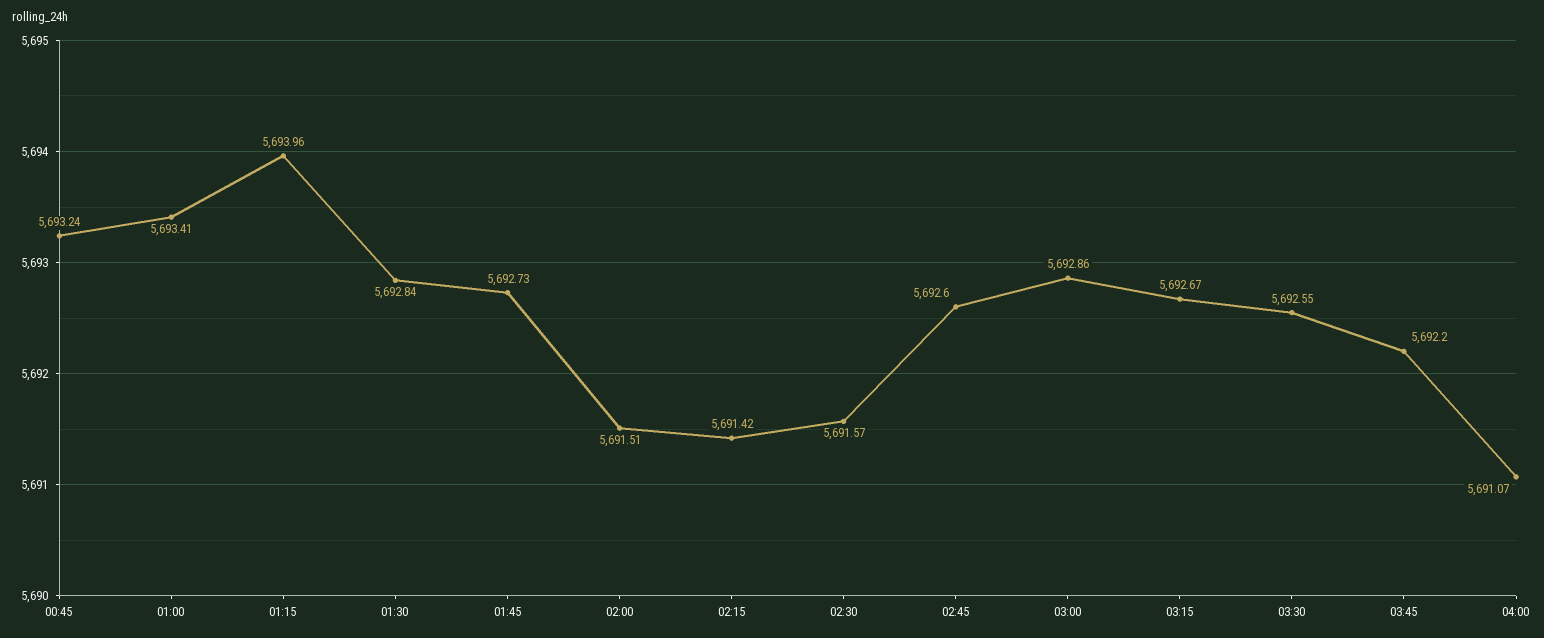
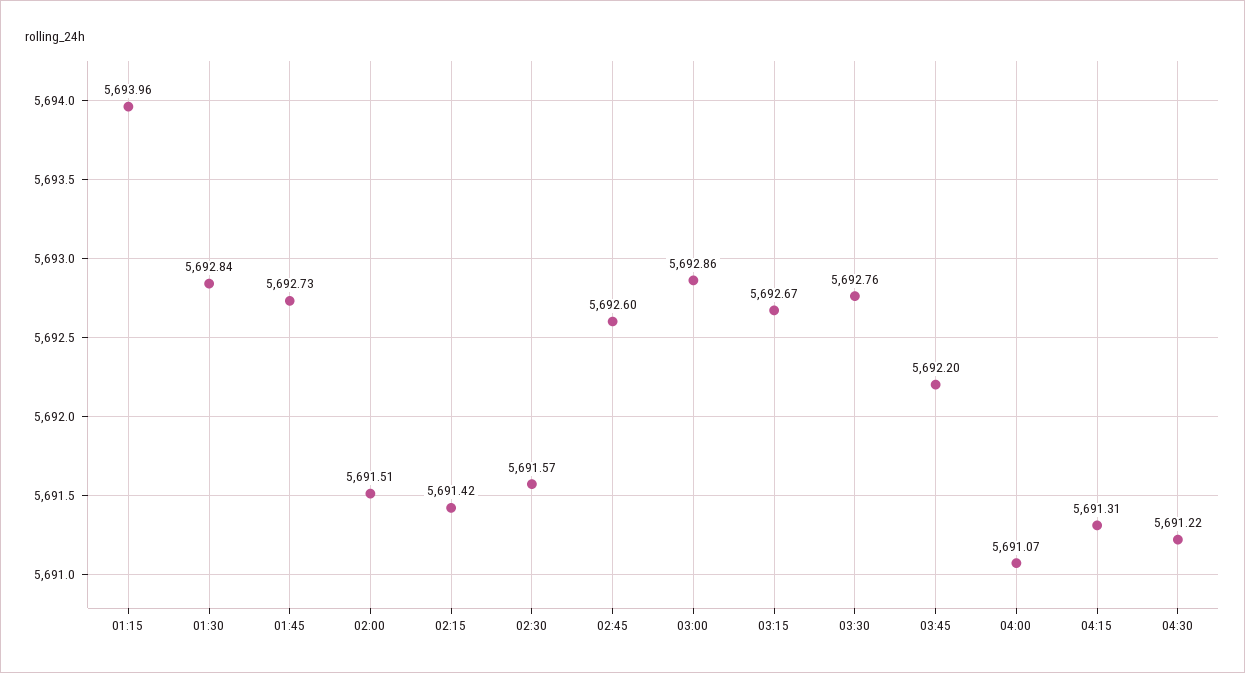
00:45: 5693.24 -> none
01:00: 5693.41 -> none
03:30: 5692.55 -> 5692.76
04:15: none -> 5691.31
04:30: none -> 5691.22

